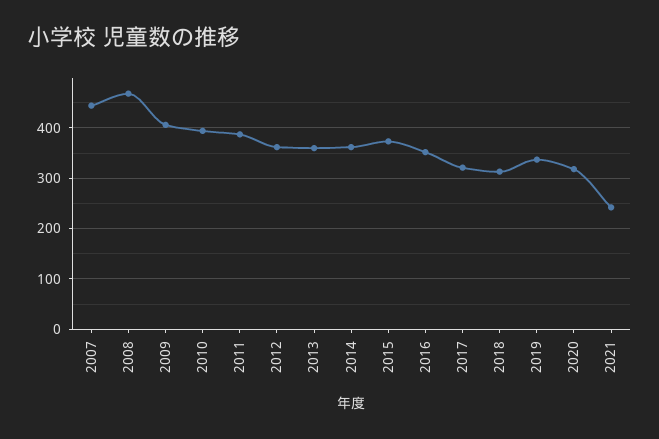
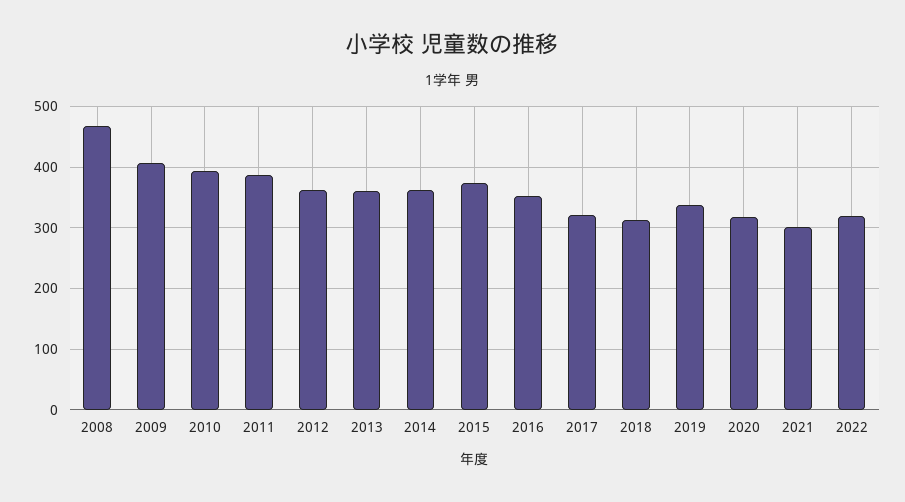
2007: 440 -> none
2021: 240 -> 300
2022: none -> 320

